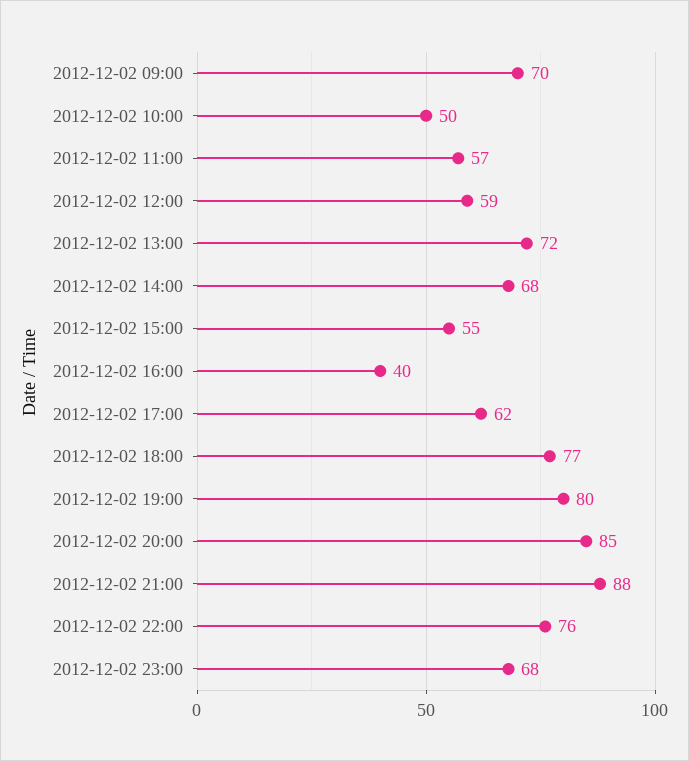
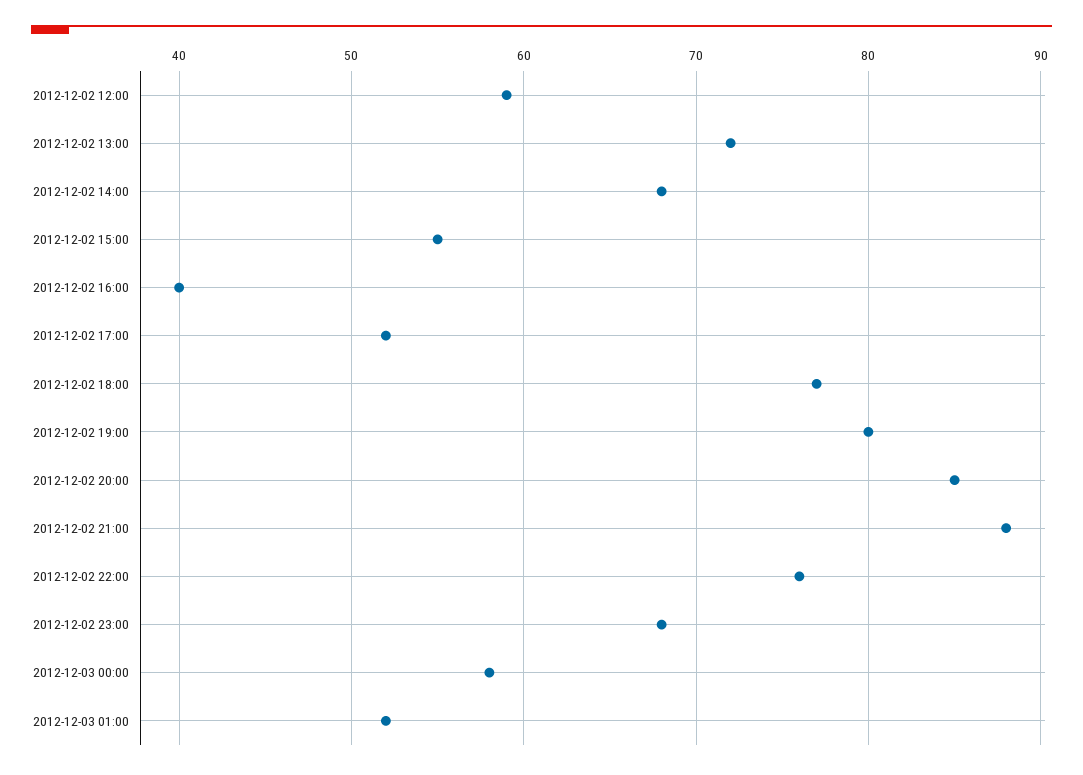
2012-12-02 09:00: 70 -> none
2012-12-02 10:00: 50 -> none
2012-12-02 11:00: 57 -> none
2012-12-02 17:00: 62 -> 52
2012-12-03 00:00: none -> 58
2012-12-03 01:00: none -> 52

